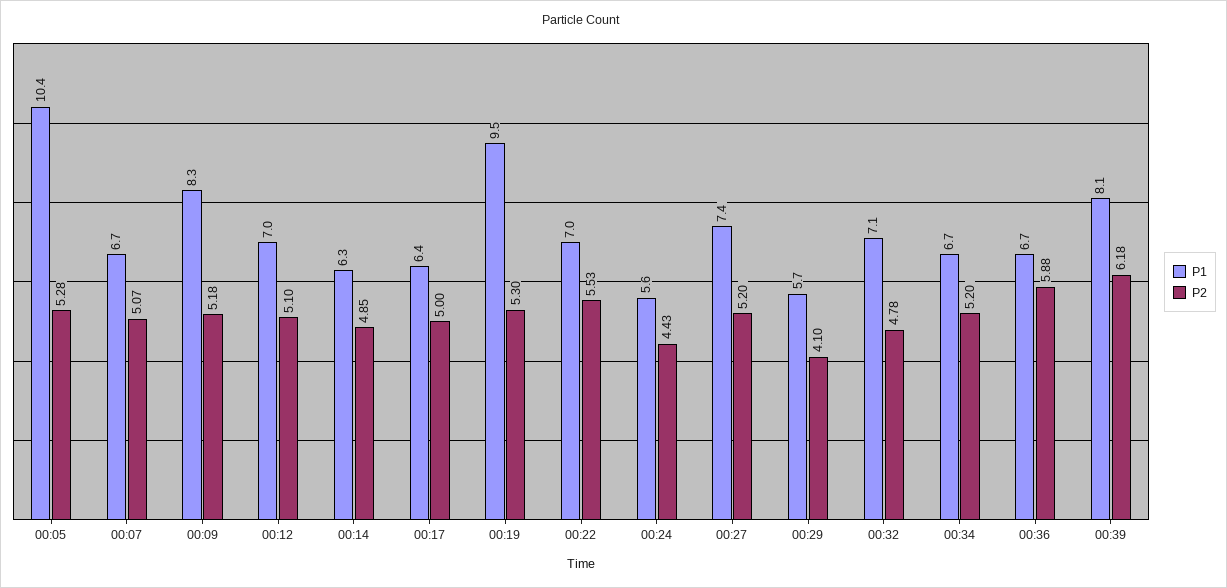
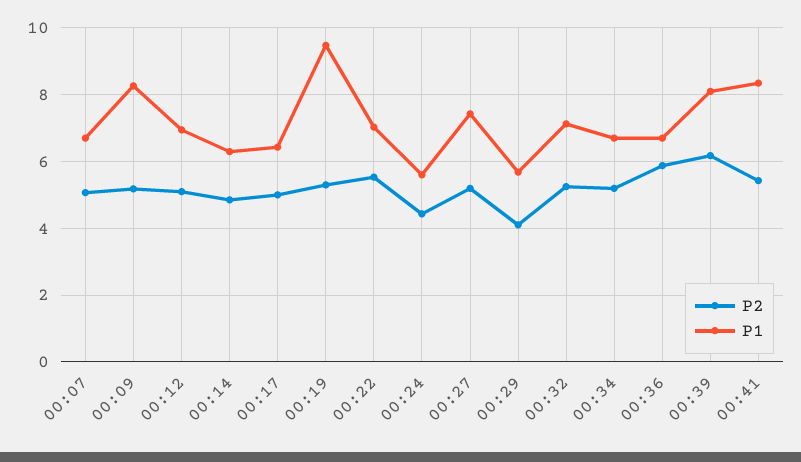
P1, 00:05: 10.4 -> none
P2, 00:05: 5.28 -> none
P2, 00:32: 4.78 -> 5.2
P2, 00:41: none -> 5.4
P1, 00:41: none -> 8.4

